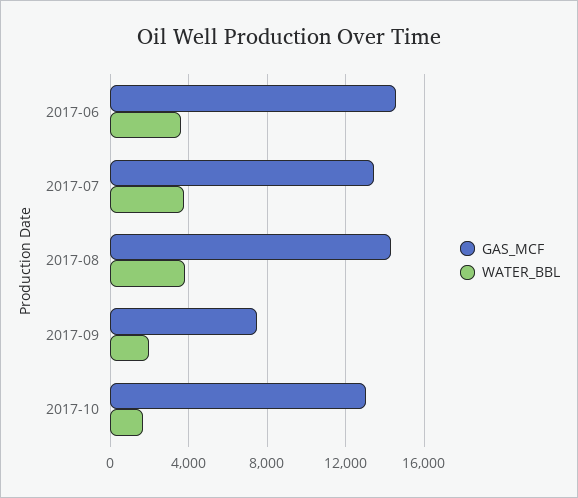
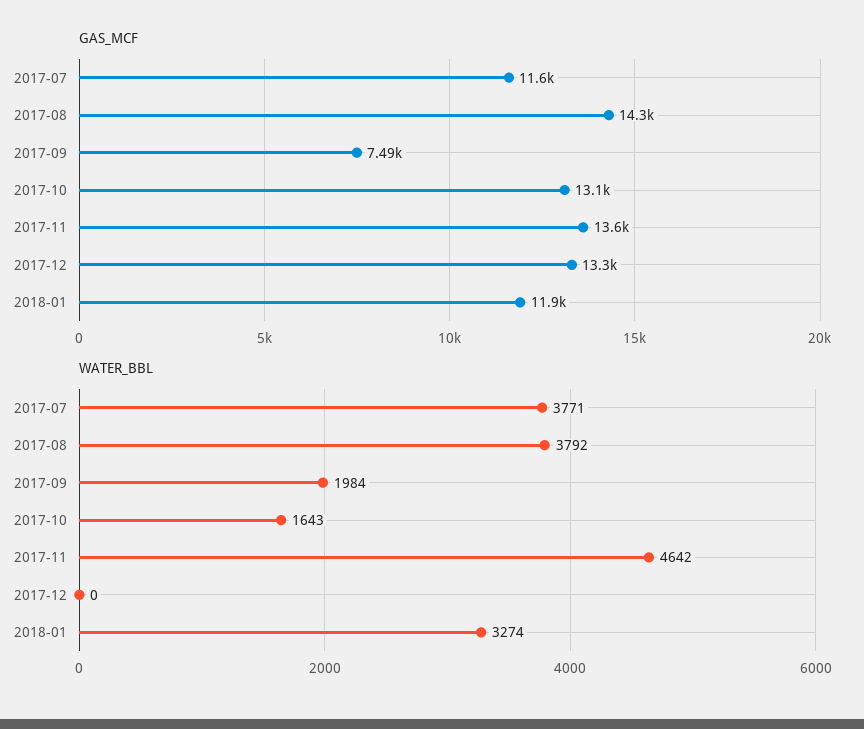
GAS_MCF, 2017-06: 14500 -> none
WATER_BBL, 2017-06: 3500 -> none
GAS_MCF, 2017-07: 13500 -> 11600
GAS_MCF, 2017-11: none -> 13600
GAS_MCF, 2017-12: none -> 13300
GAS_MCF, 2018-01: none -> 11900
WATER_BBL, 2017-11: none -> 4642
WATER_BBL, 2017-12: none -> 0
WATER_BBL, 2018-01: none -> 3274

